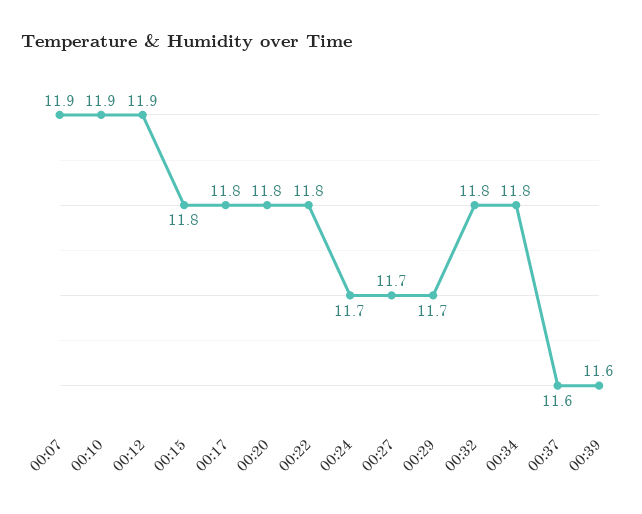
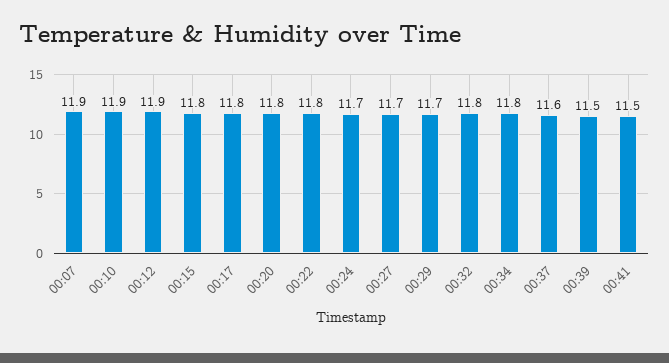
00:39: 11.6 -> 11.5
00:41: none -> 11.5

